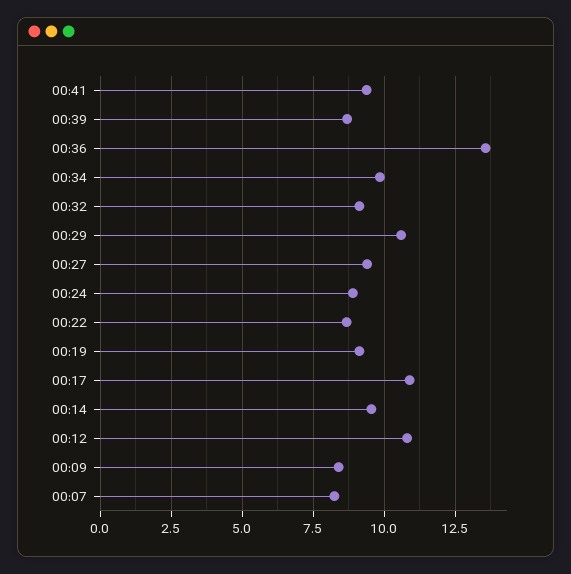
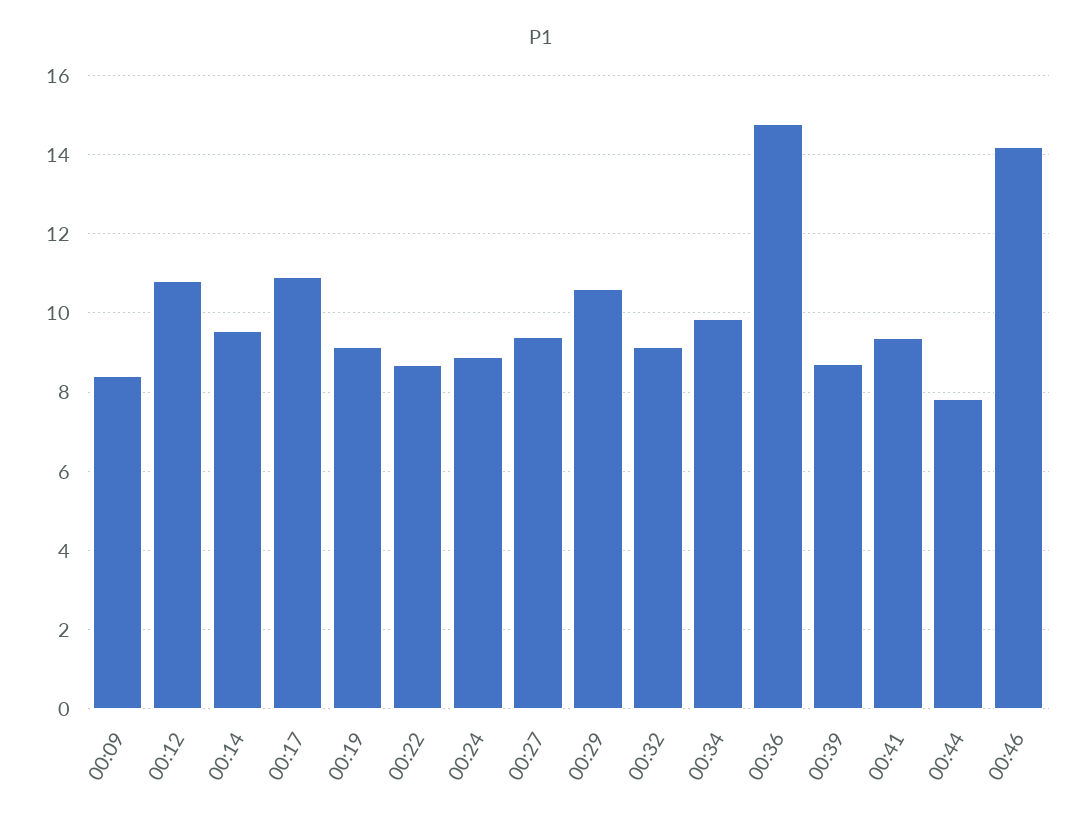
00:36: 13.5 -> 14.8
00:07: 8.25 -> none
00:44: none -> 7.8
00:46: none -> 14.2

